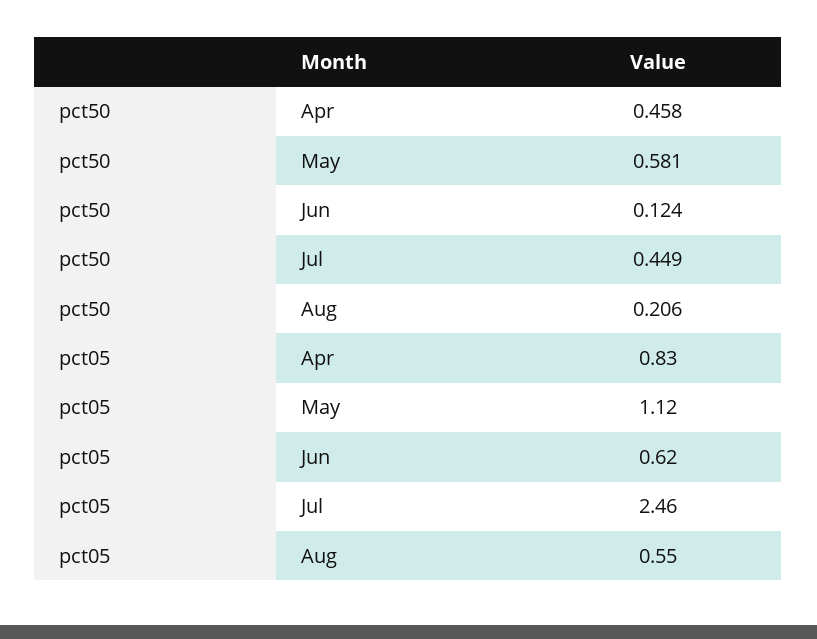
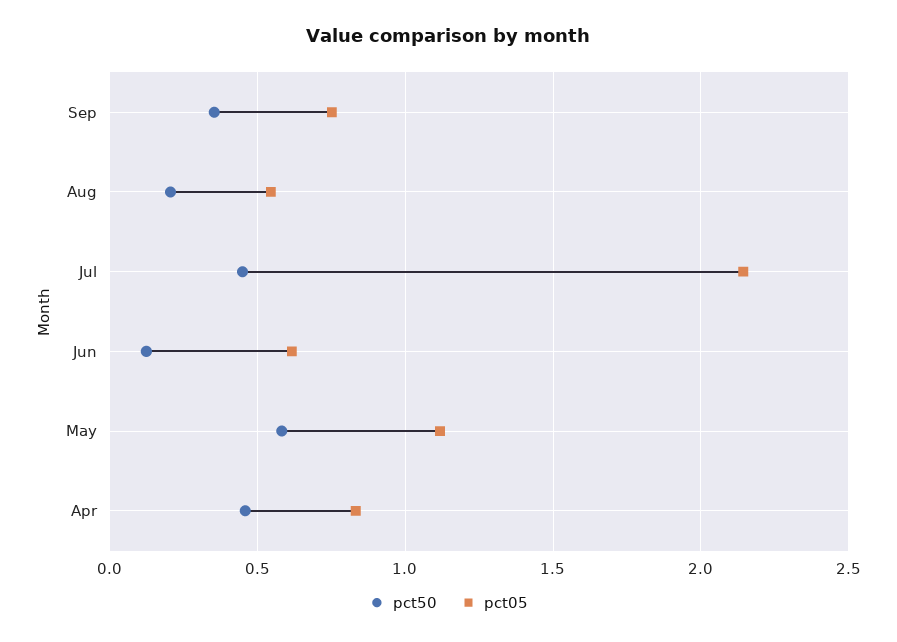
pct05, Jul: 2.46 -> 2.15
pct50, Sep: none -> 0.35
pct05, Sep: none -> 0.75

